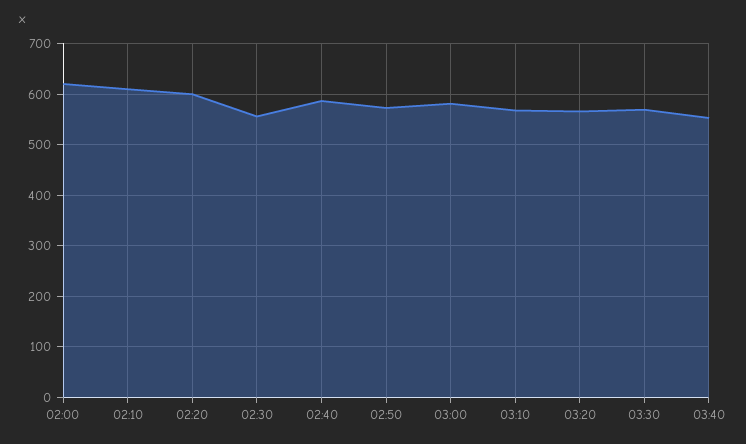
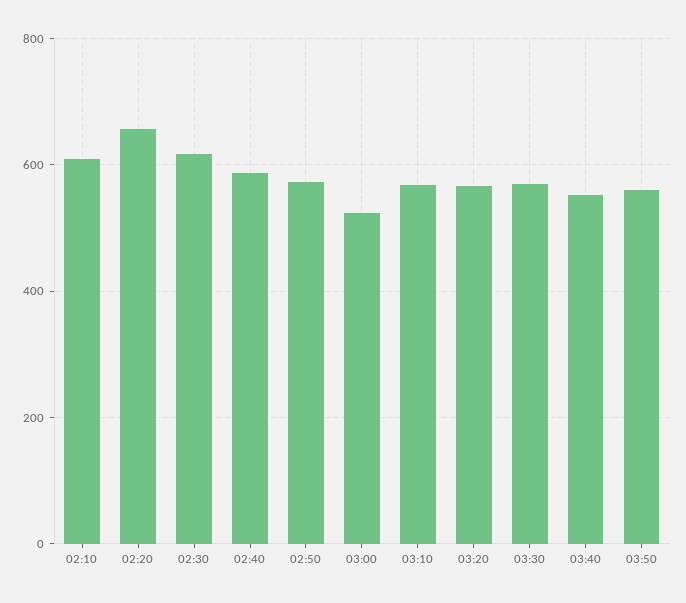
02:00: 620 -> none
02:20: 600 -> 660
02:30: 560 -> 620
03:00: 580 -> 520
03:50: none -> 560

